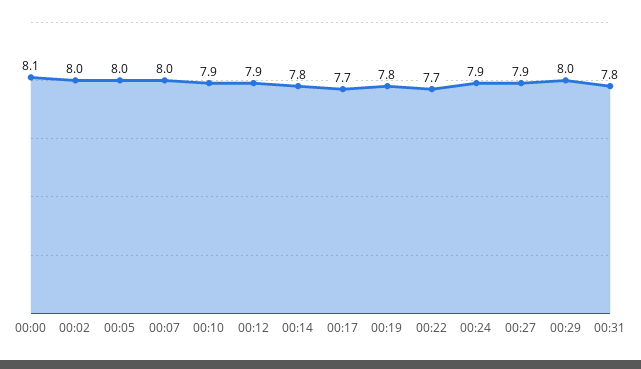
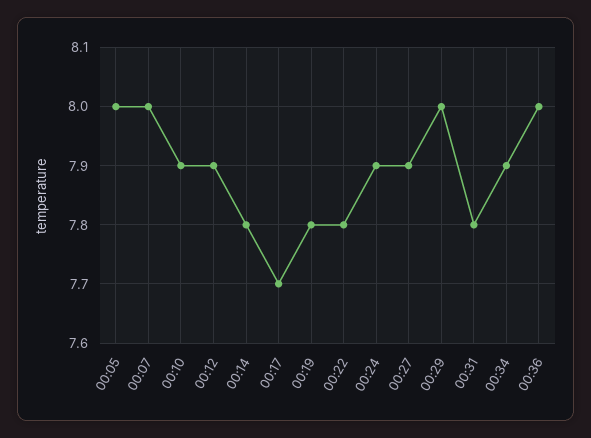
00:00: 8.1 -> none
00:02: 8 -> none
00:22: 7.7 -> 7.8
00:34: none -> 7.9
00:36: none -> 8

